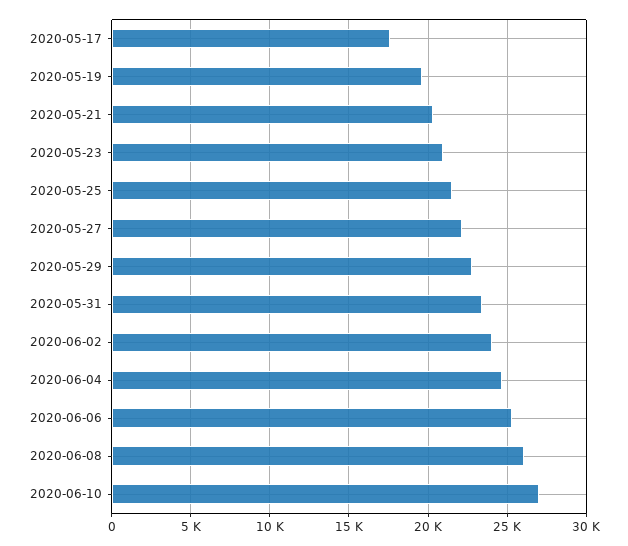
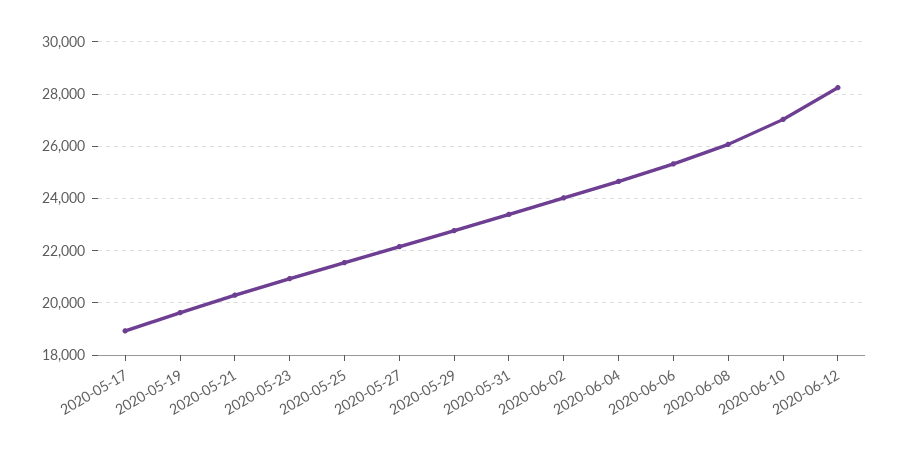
2020-05-17: 17500 -> 19000
2020-06-12: none -> 28250

